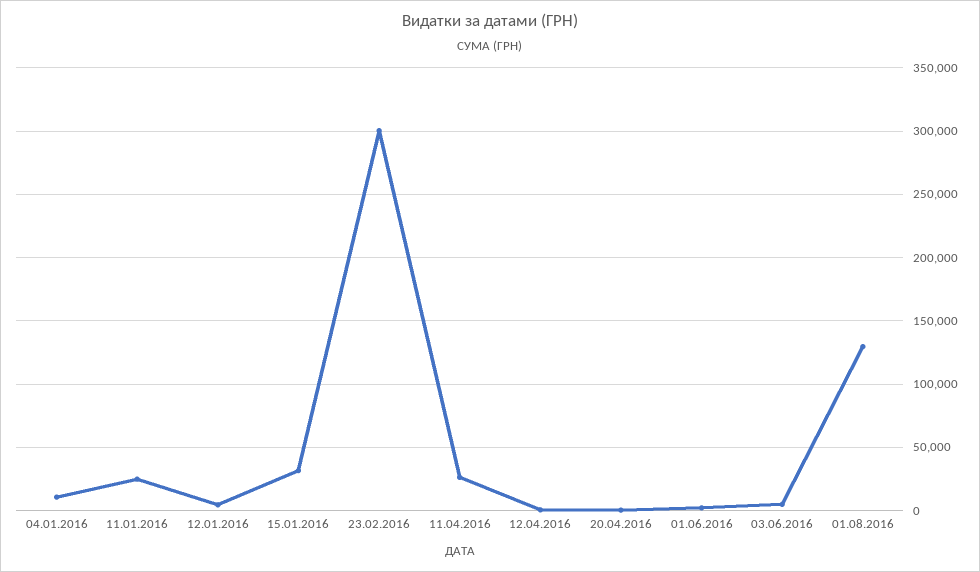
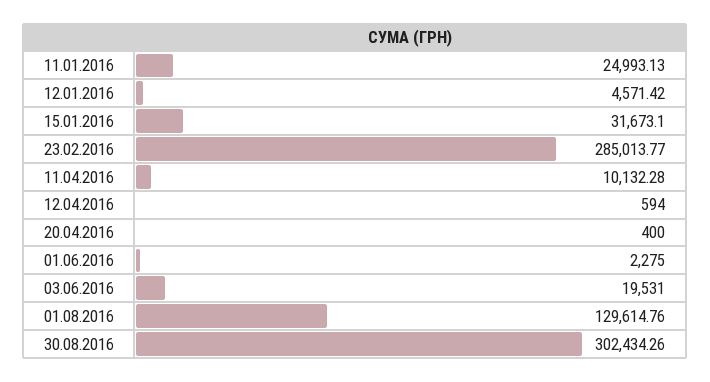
04.01.2016: 10000 -> none
23.02.2016: 300000 -> 285013.77
11.04.2016: 25000 -> 10132.28
03.06.2016: 5000 -> 19531
30.08.2016: none -> 302434.26

